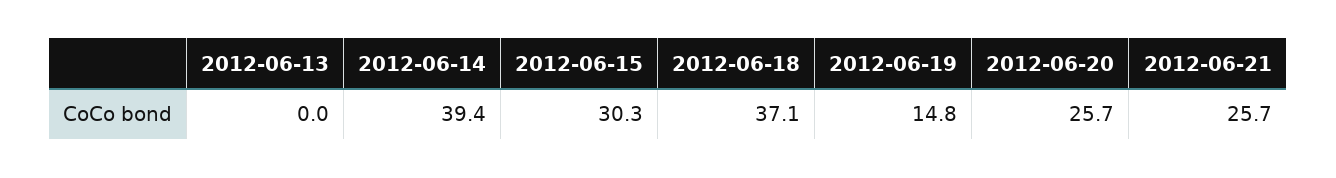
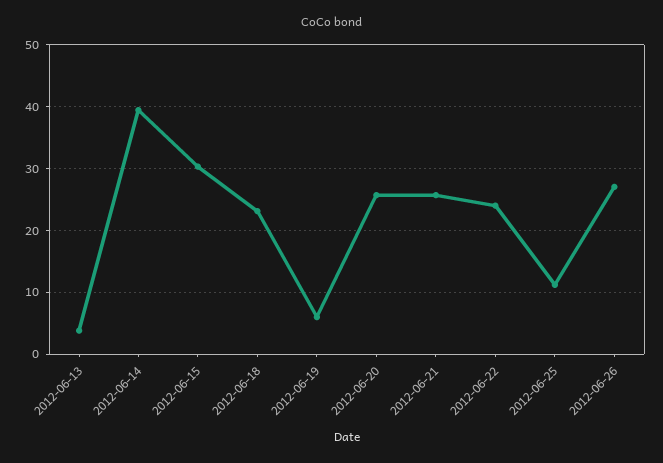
2012-06-13: 0 -> 4
2012-06-18: 37.1 -> 23
2012-06-19: 14.8 -> 6
2012-06-22: none -> 24
2012-06-25: none -> 11
2012-06-26: none -> 27

